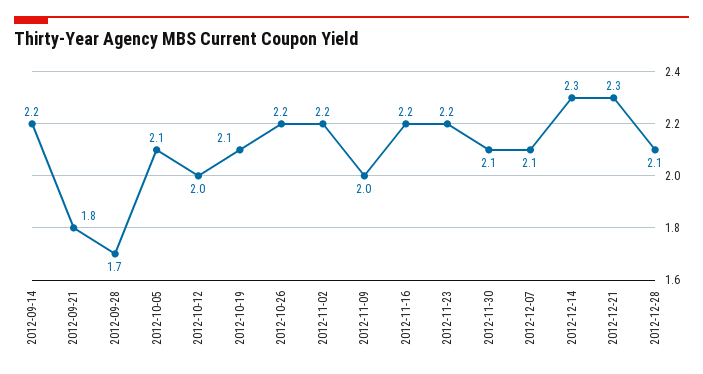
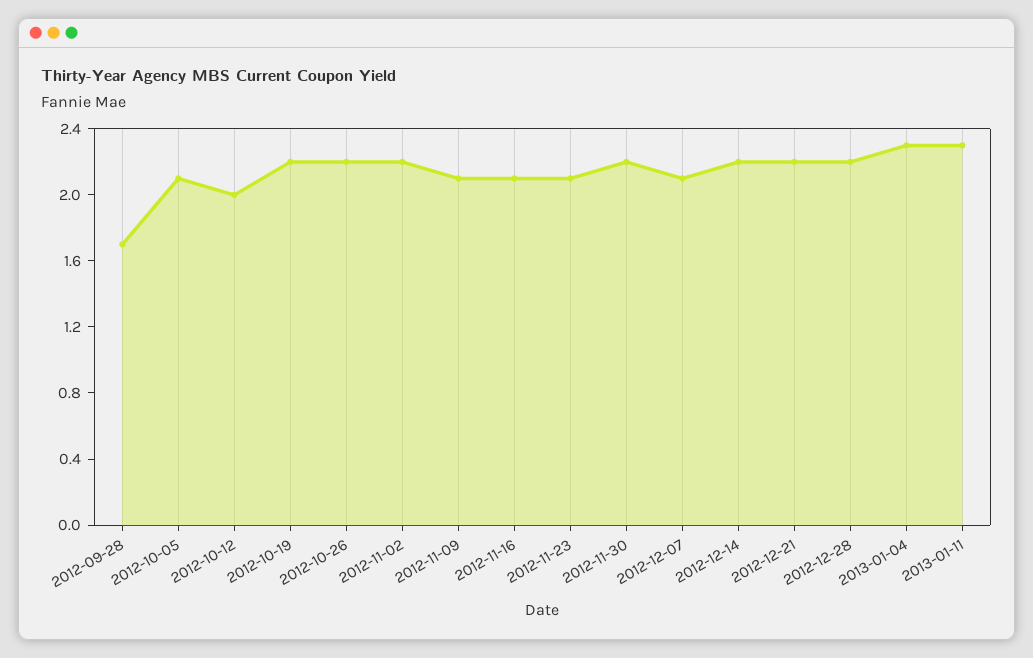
2012-09-14: 2.2 -> none
2012-09-21: 1.8 -> none
2012-10-19: 2.1 -> 2.2
2012-11-09: 2 -> 2.1
2012-11-16: 2.2 -> 2.1
2012-11-23: 2.2 -> 2.1
2012-11-30: 2.1 -> 2.2
2012-12-14: 2.3 -> 2.2
2012-12-21: 2.3 -> 2.2
2012-12-28: 2.1 -> 2.2
2013-01-04: none -> 2.3
2013-01-11: none -> 2.3

